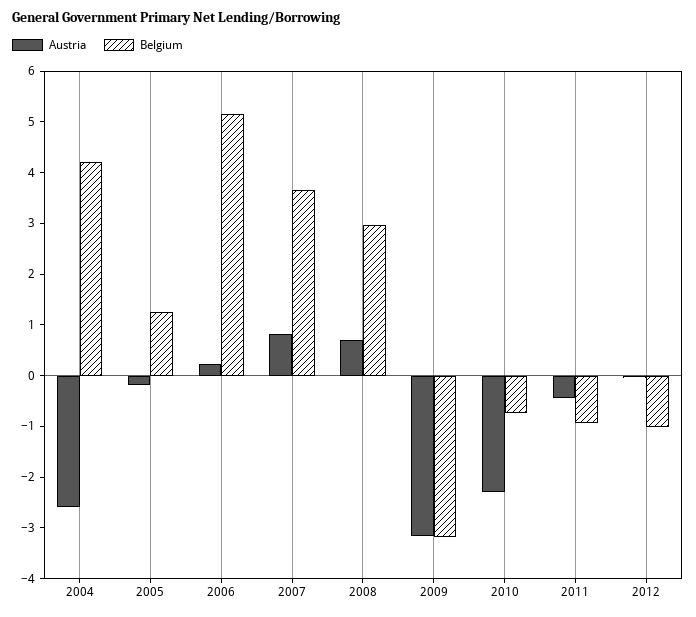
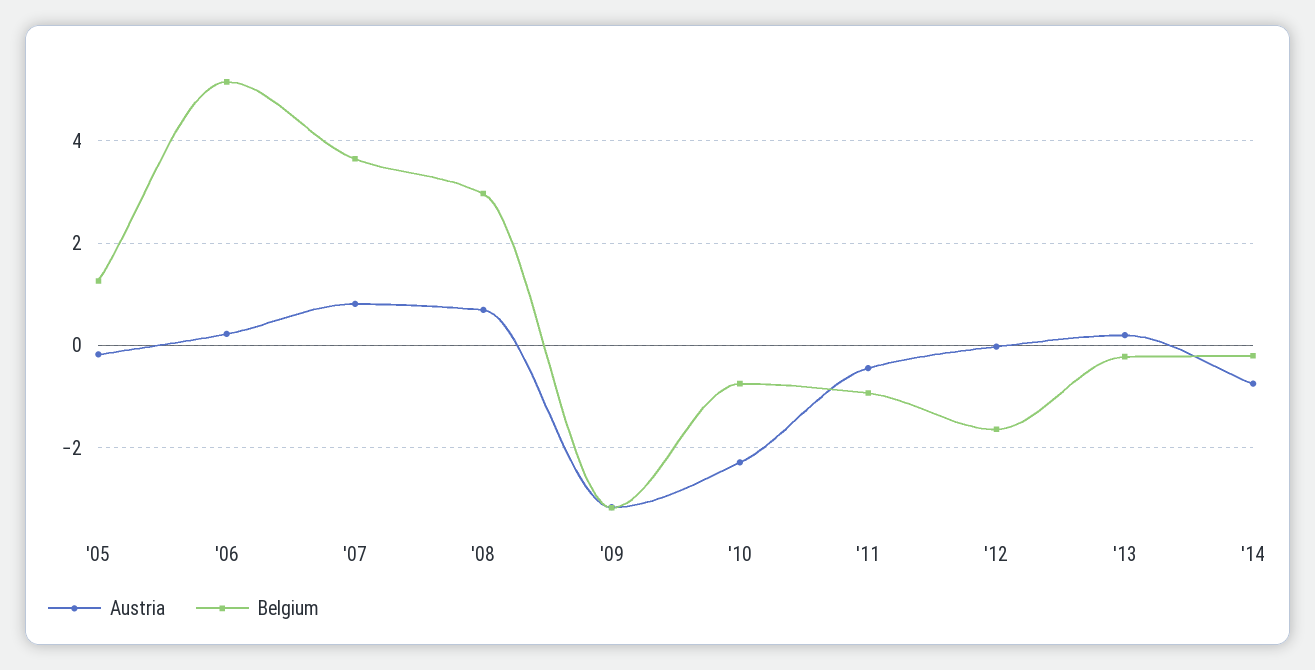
Austria, 2004: -2.6 -> none
Belgium, 2004: 4.2 -> none
Belgium, 2012: -1 -> -1.6
Austria, '13: none -> 0.2
Belgium, '13: none -> -0.2
Austria, '14: none -> -0.8
Belgium, '14: none -> -0.2

